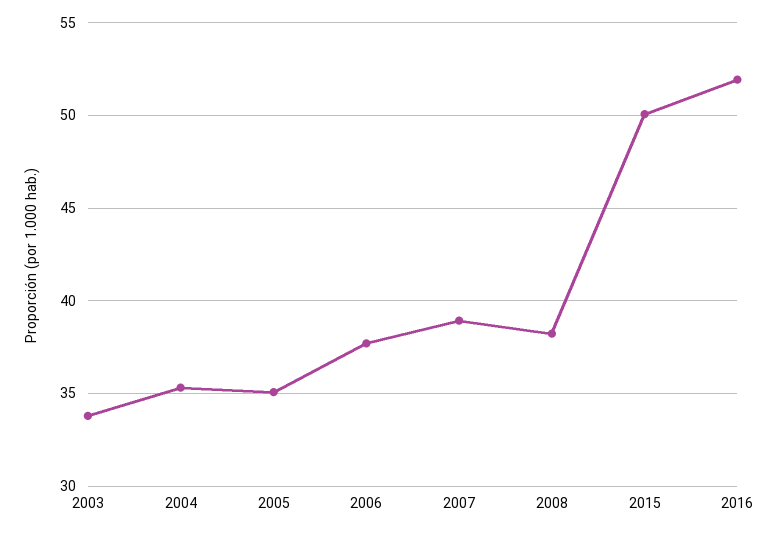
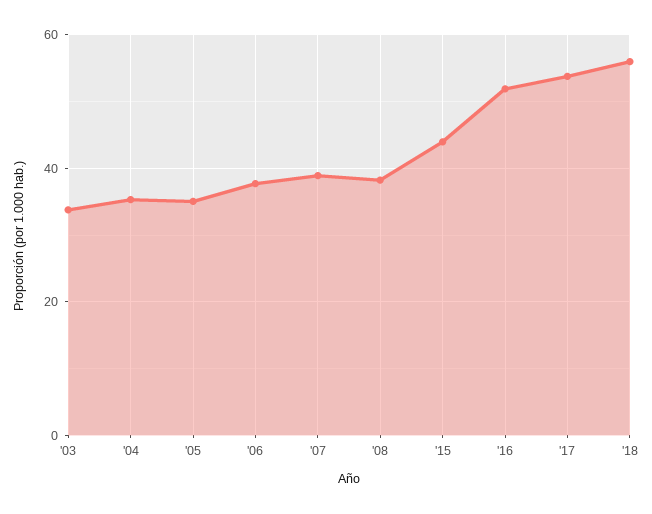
2015: 50 -> 44
'17: none -> 54
'18: none -> 56

